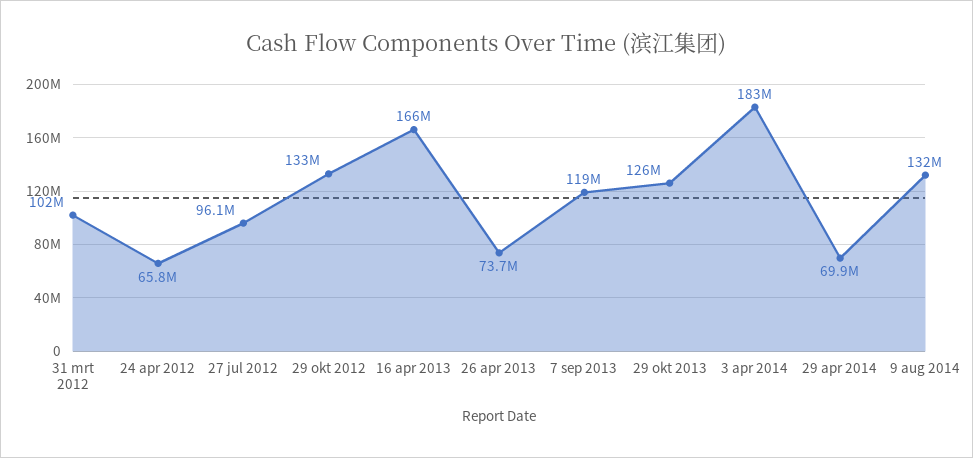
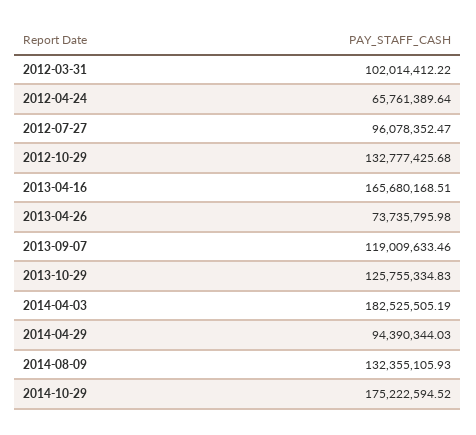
29 apr 2014: 69900000 -> 94390344.03
2014-10-29: none -> 175222594.52

